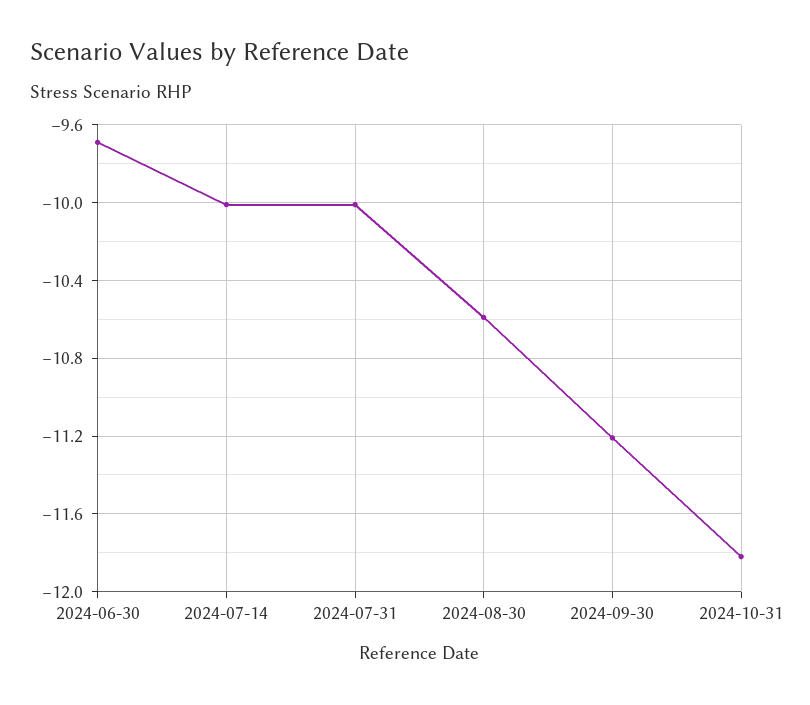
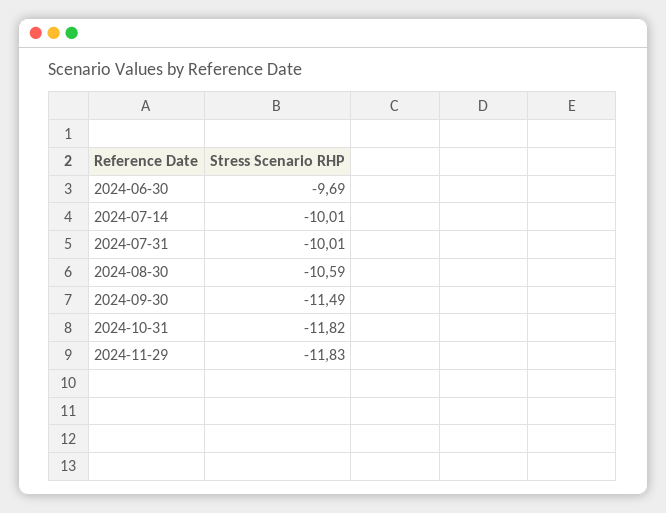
2024-09-30: -11.2 -> -11.49
2024-11-29: none -> -11.83

